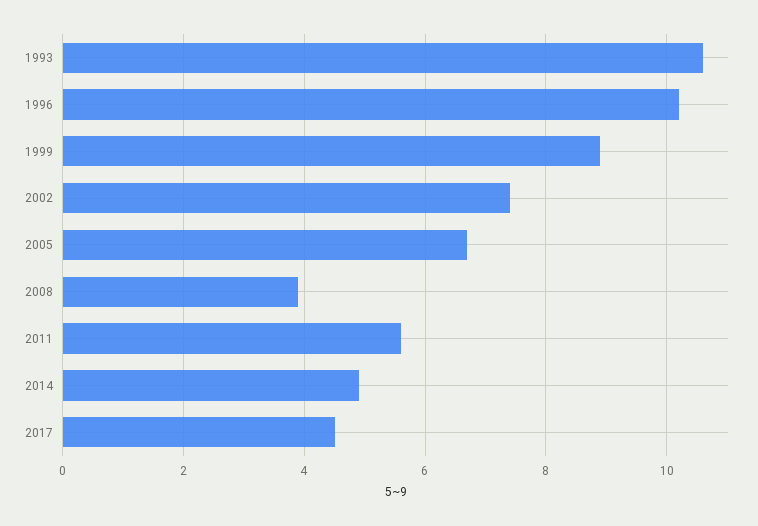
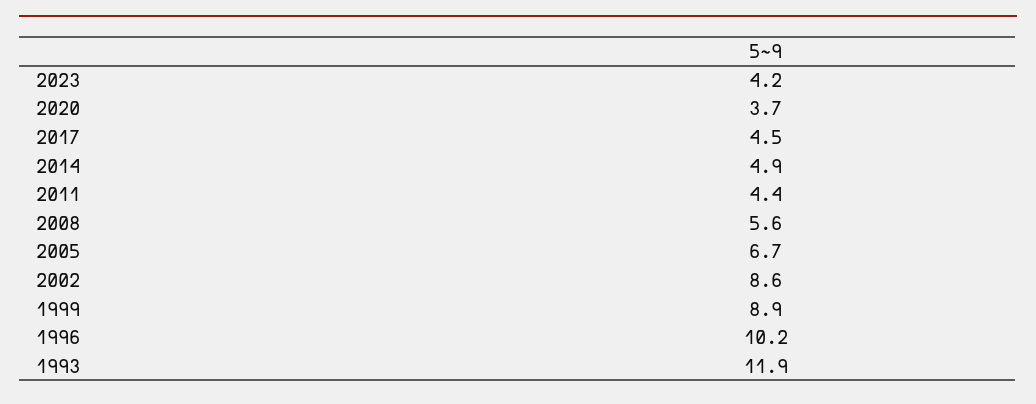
1993: 10.5 -> 11.9
2002: 7.5 -> 8.6
2008: 4 -> 5.6
2011: 5.5 -> 4.4
2023: none -> 4.2
2020: none -> 3.7

